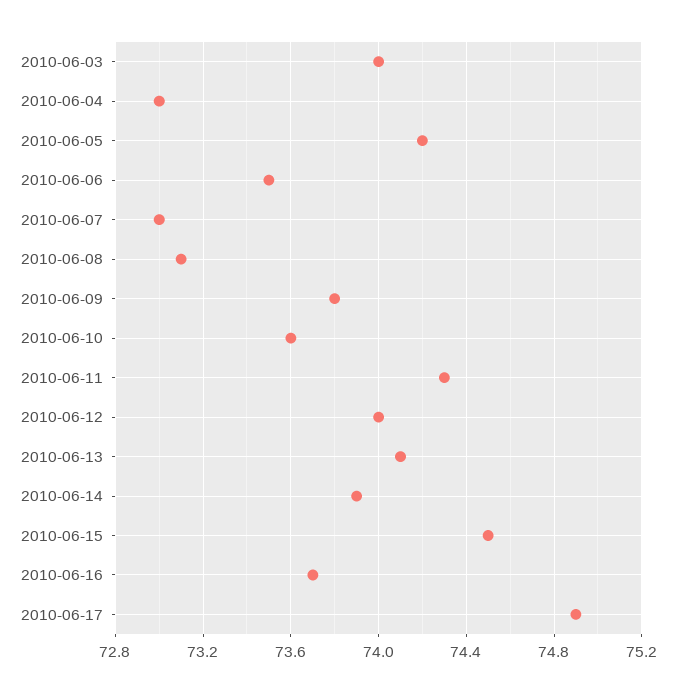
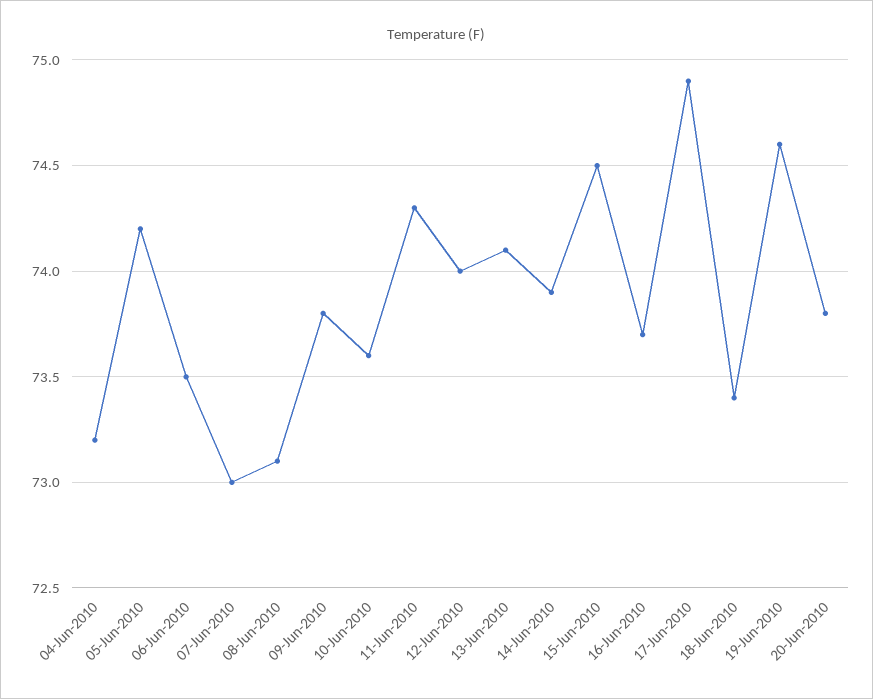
2010-06-03: 74 -> none
2010-06-04: 73 -> 73.2
18-Jun-2010: none -> 73.4
19-Jun-2010: none -> 74.6
20-Jun-2010: none -> 73.8

